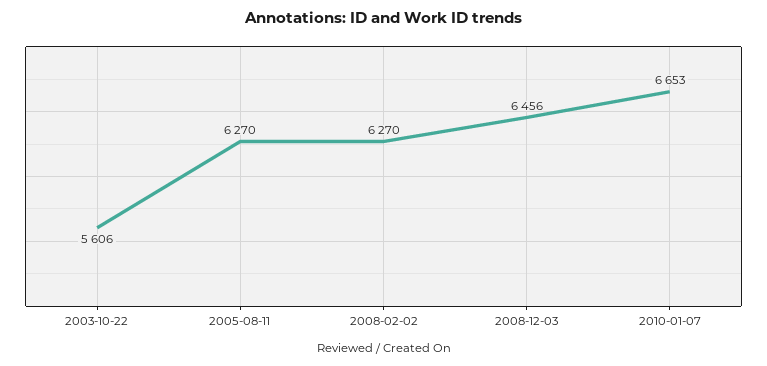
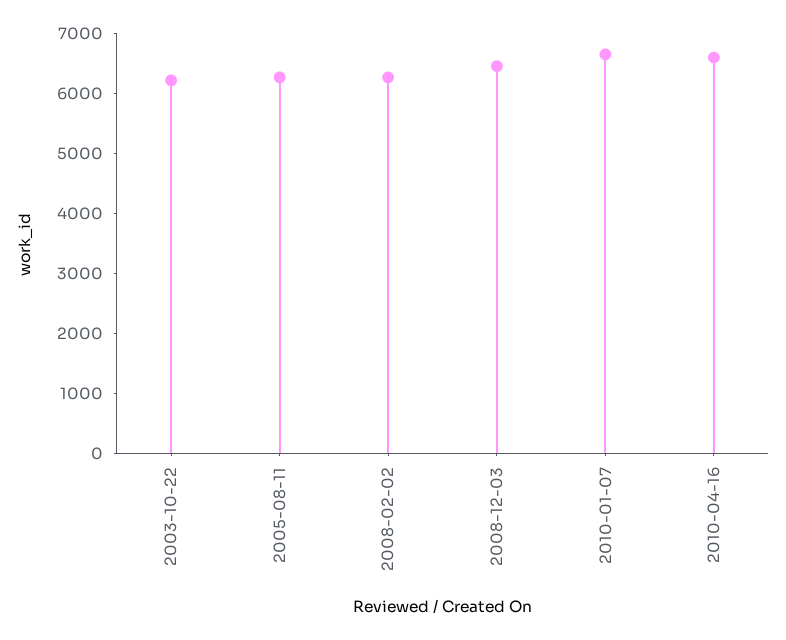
2003-10-22: 5606 -> 6200
2010-04-16: none -> 6600

